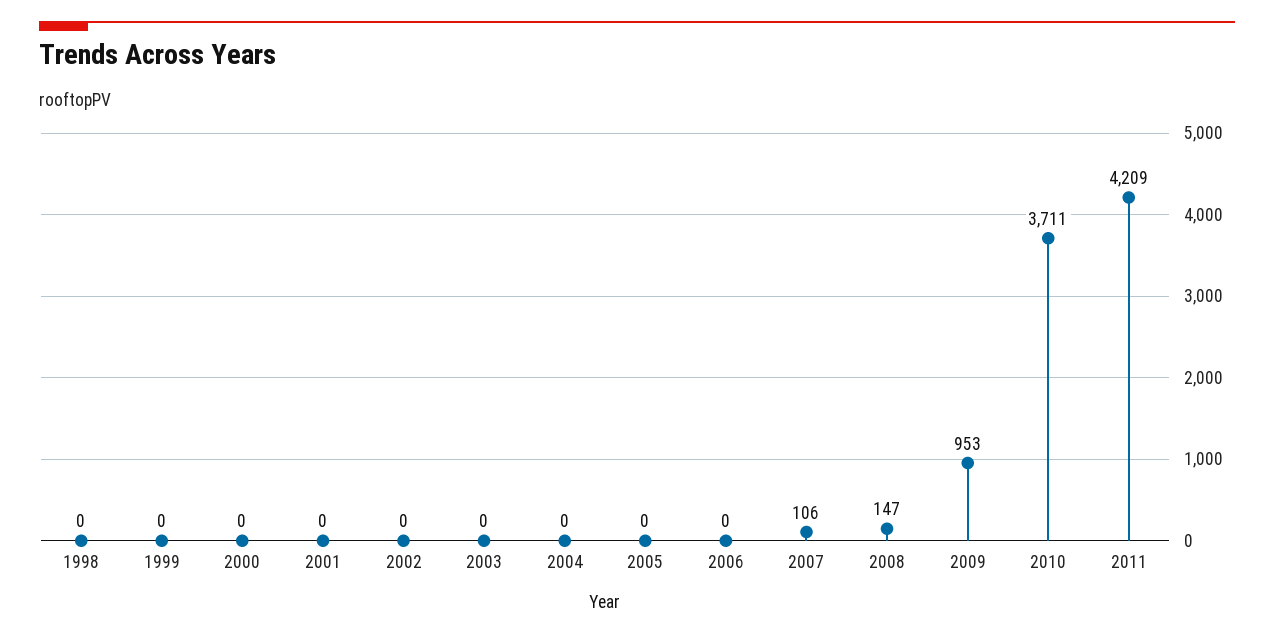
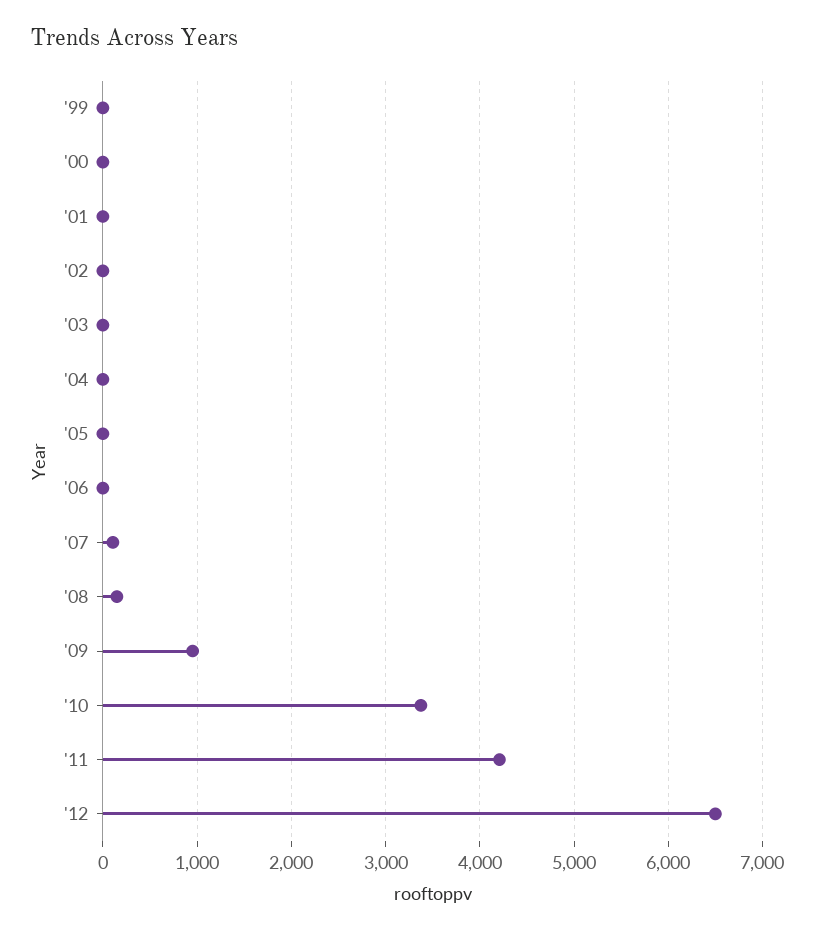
1998: 0 -> none
2010: 3711 -> 3400
'12: none -> 6500

